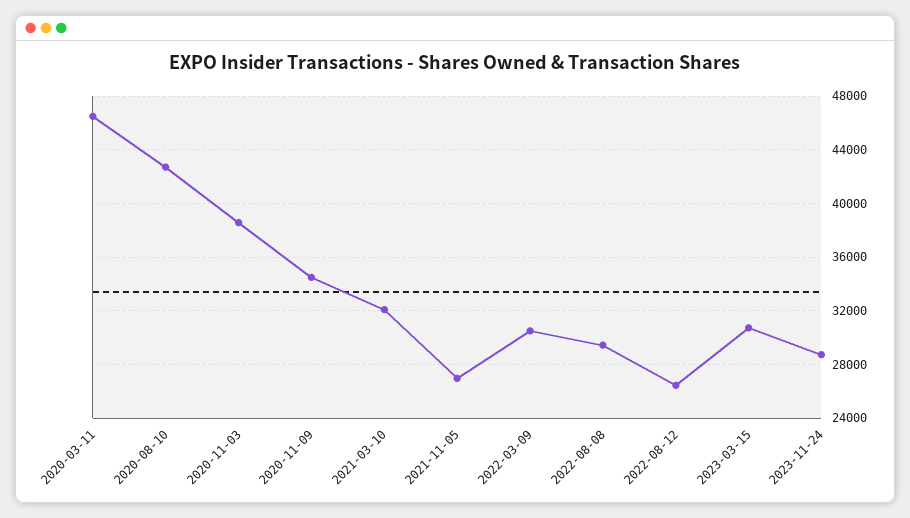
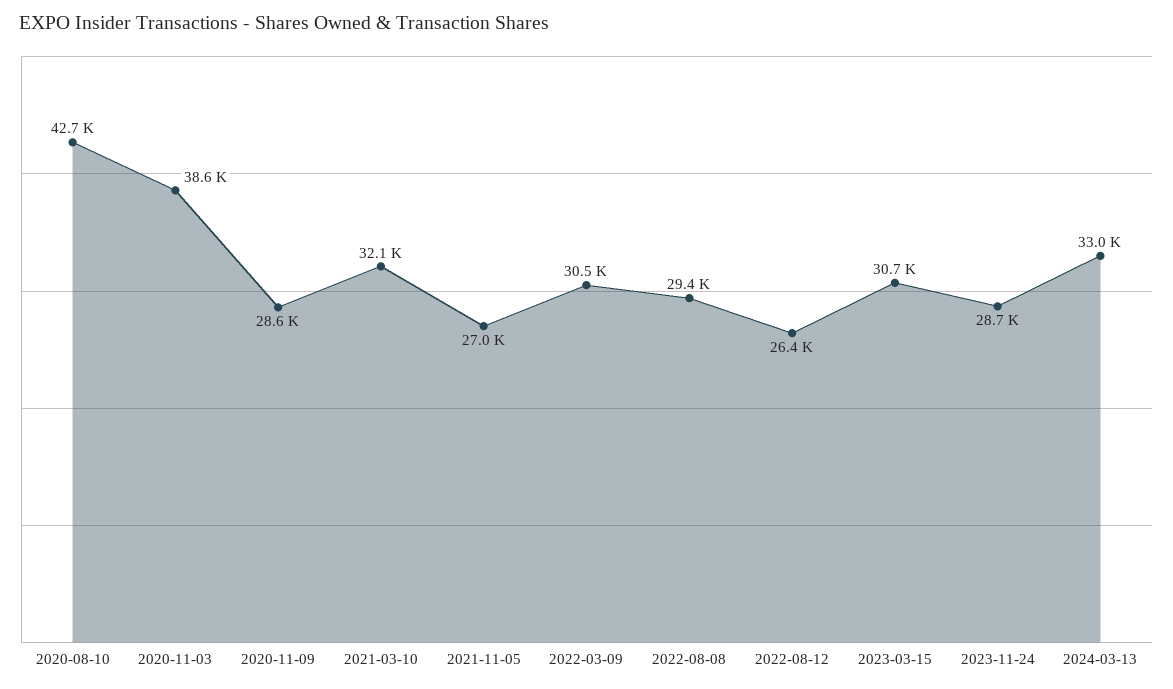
2020-03-11: 46500 -> none
2020-11-09: 34500 -> 28600
2024-03-13: none -> 33000

